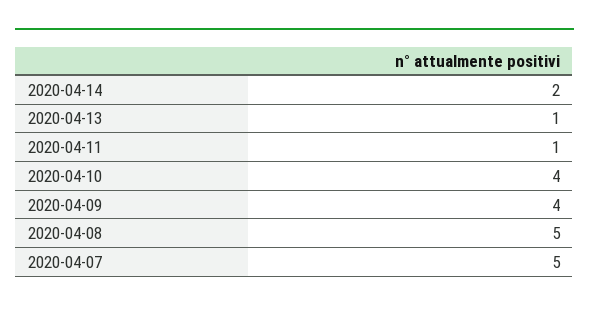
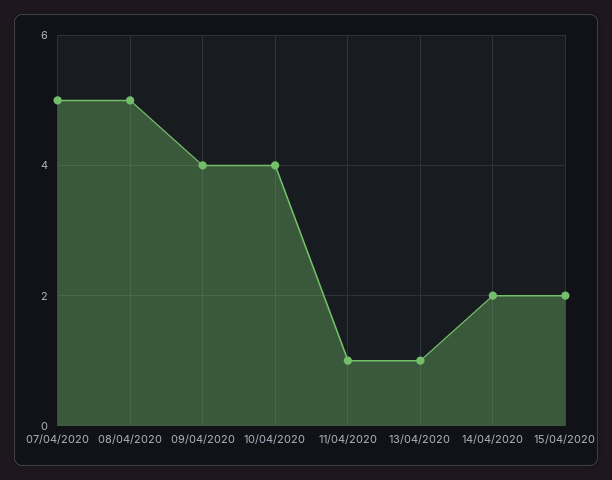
15/04/2020: none -> 2

